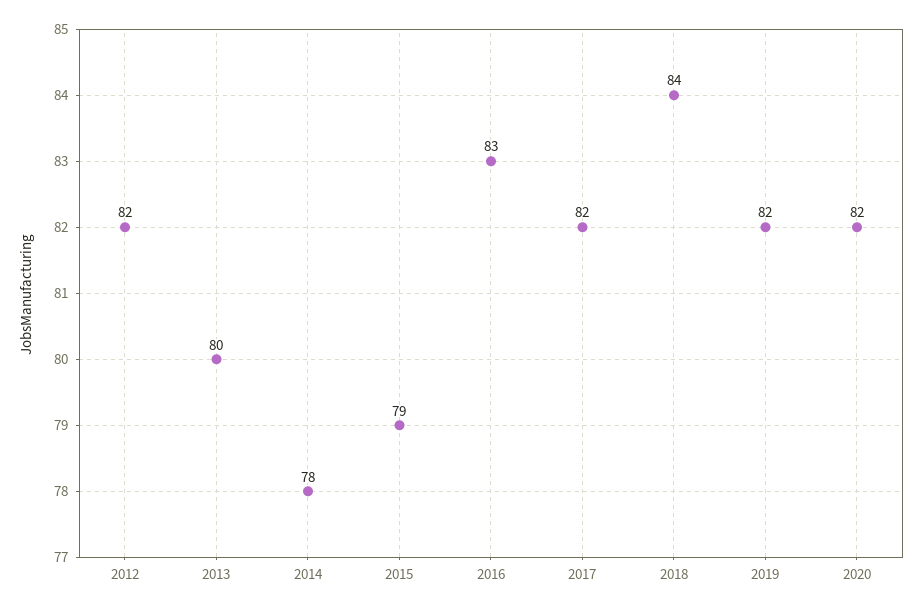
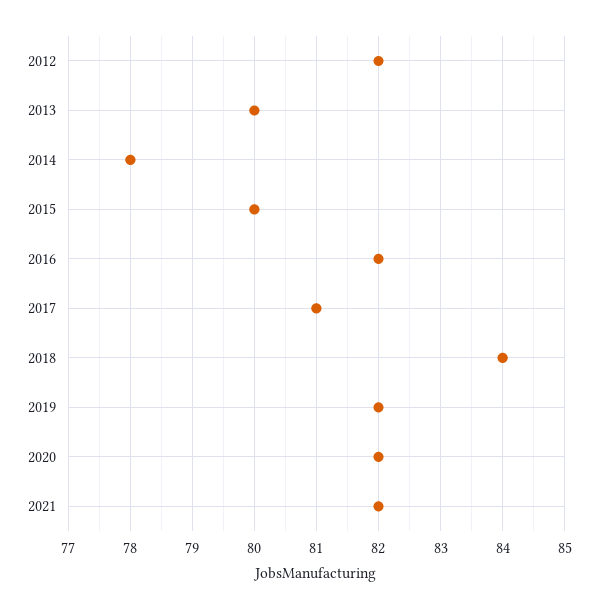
2015: 79 -> 80
2016: 83 -> 82
2017: 82 -> 81
2021: none -> 82

